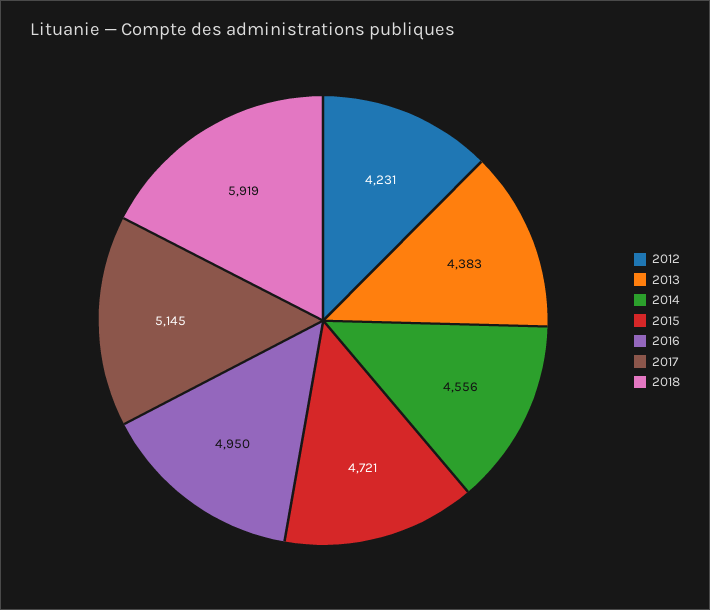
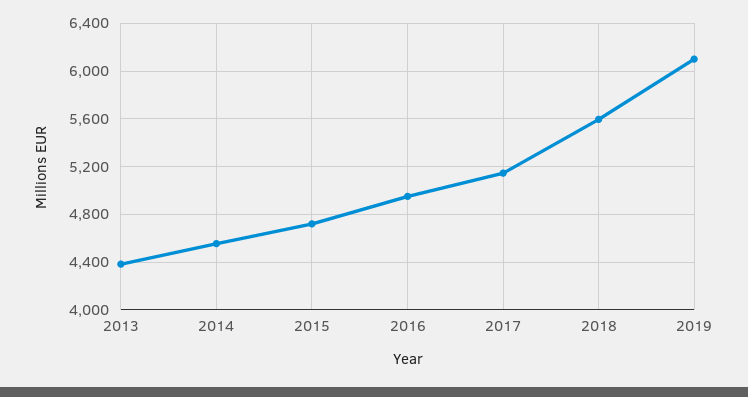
2012: 4231 -> none
2018: 5919 -> 5600
2019: none -> 6100

